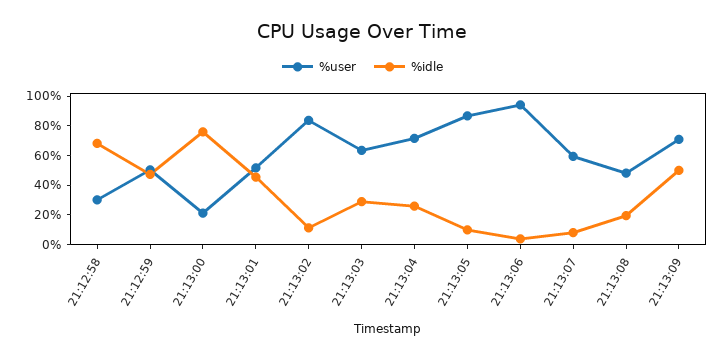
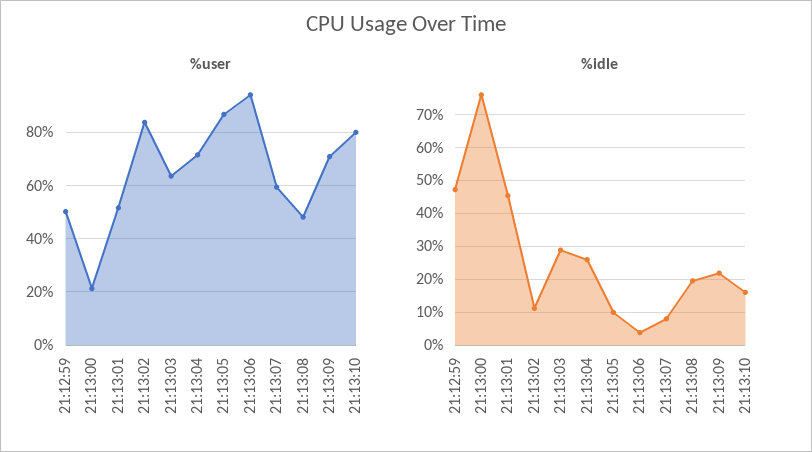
%user, 21:12:58: 30 -> none
%idle, 21:12:58: 70 -> none
%idle, 21:13:09: 50 -> 22
%user, 21:13:10: none -> 80
%idle, 21:13:10: none -> 16

